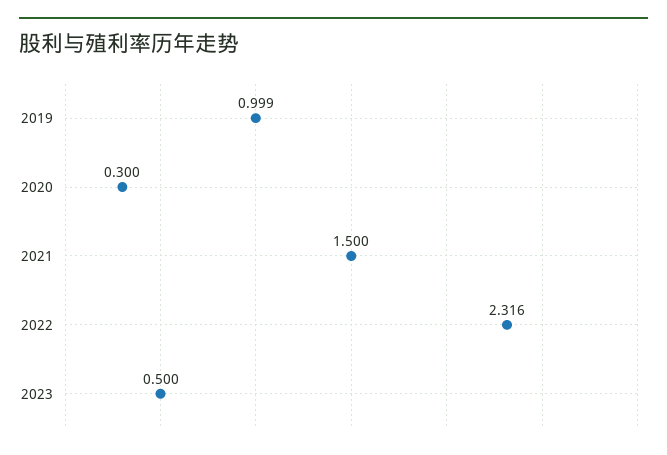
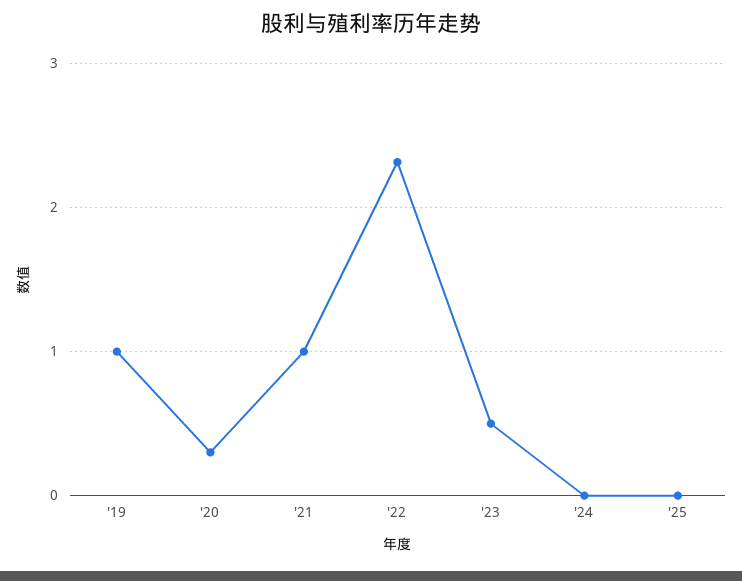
2021: 1.5 -> 1
'24: none -> 0
'25: none -> 0

